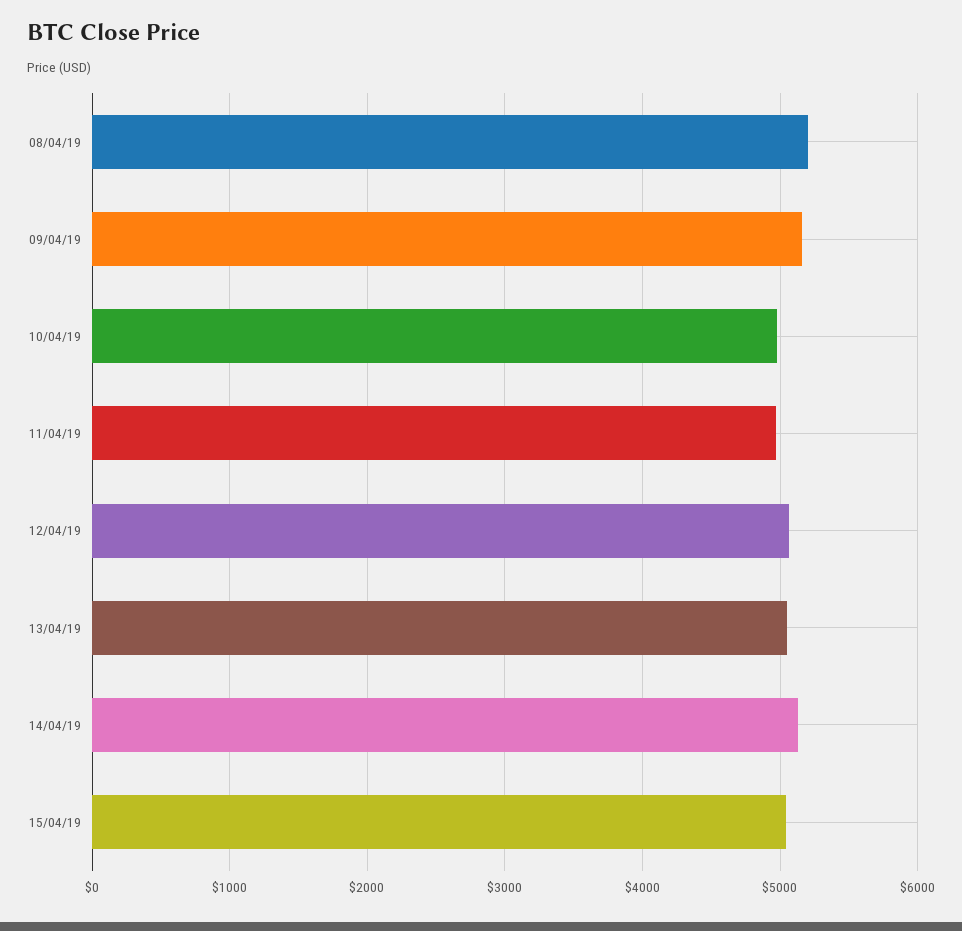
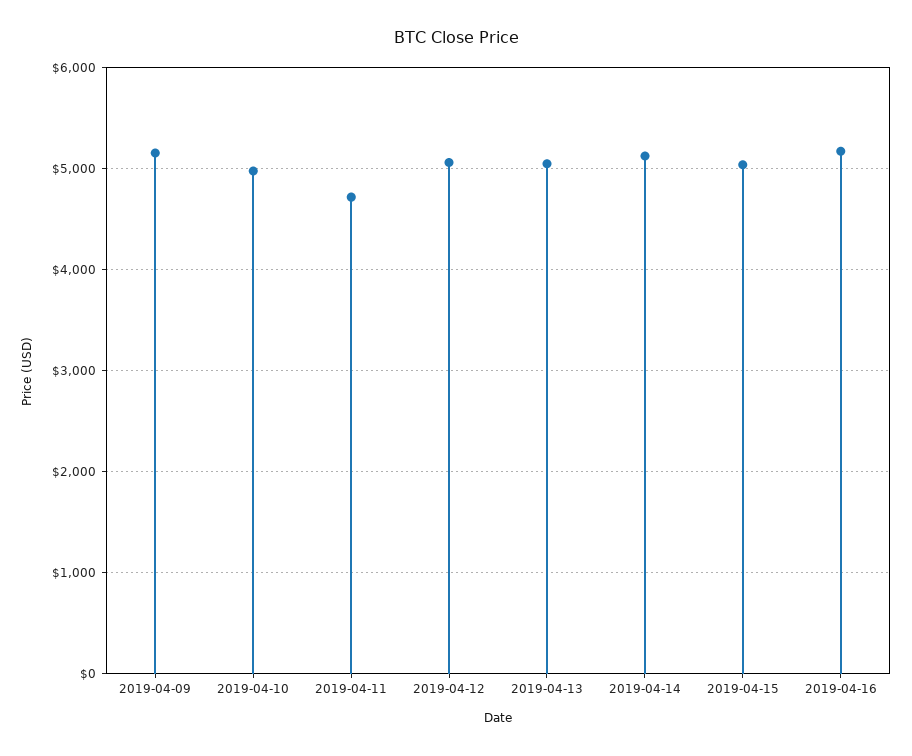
08/04/19: 5200 -> none
11/04/19: 5000 -> 4700
2019-04-16: none -> 5200

